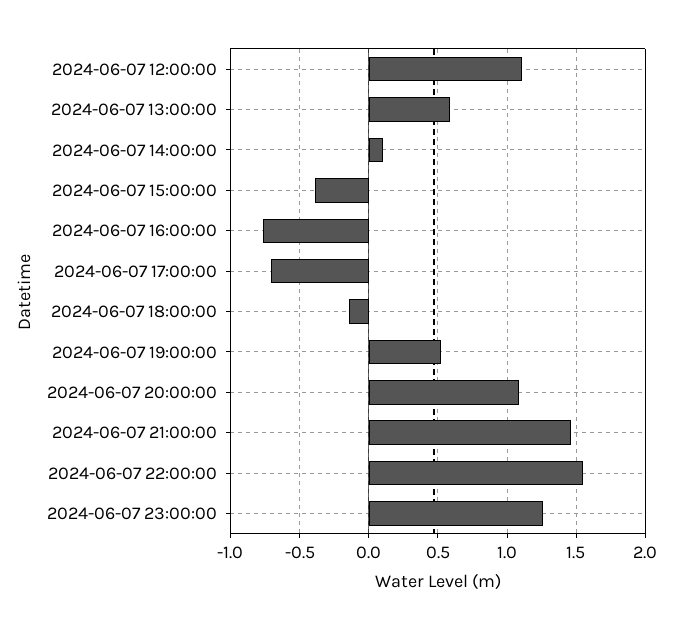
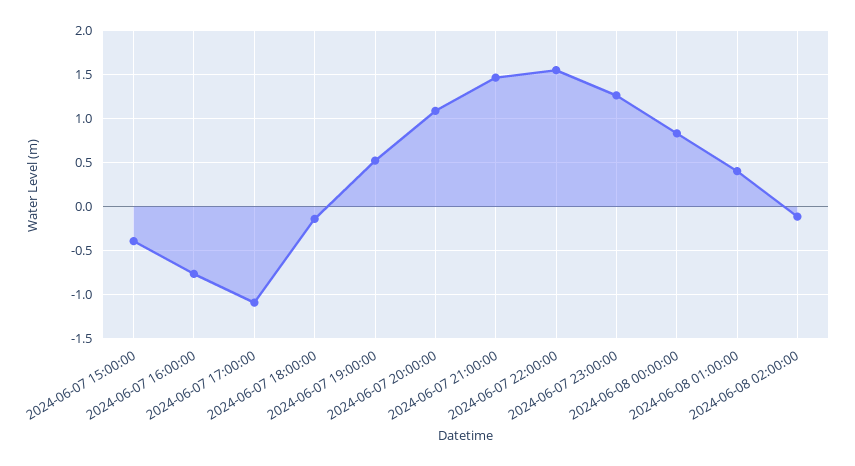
2024-06-07 12:00:00: 1.1 -> none
2024-06-07 13:00:00: 0.6 -> none
2024-06-07 14:00:00: 0.1 -> none
2024-06-07 17:00:00: -0.7 -> -1.1
2024-06-08 00:00:00: none -> 0.8
2024-06-08 01:00:00: none -> 0.4
2024-06-08 02:00:00: none -> -0.1

